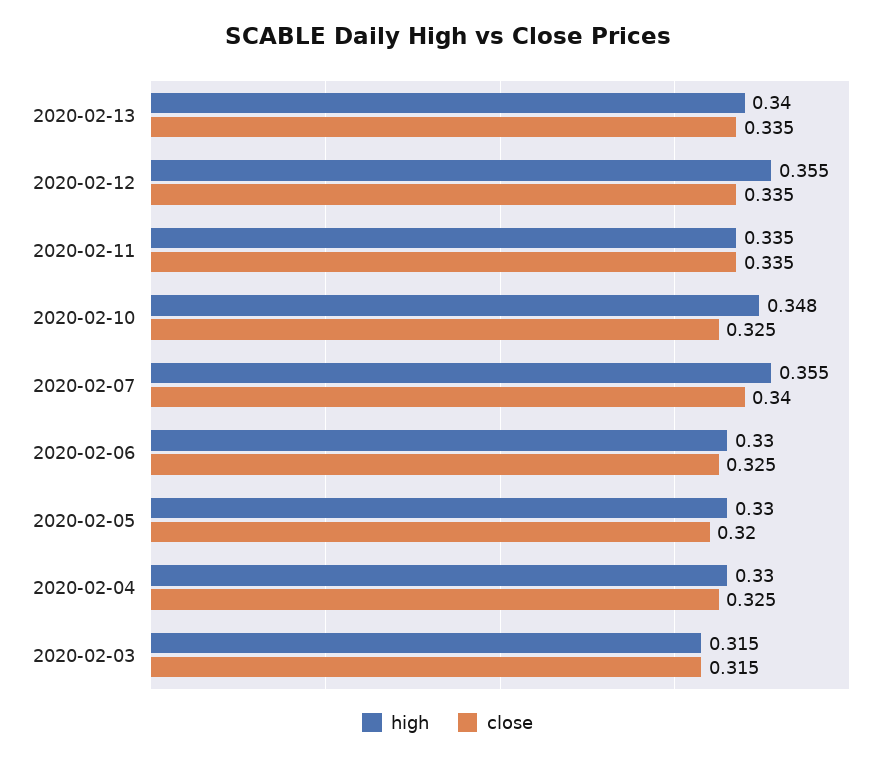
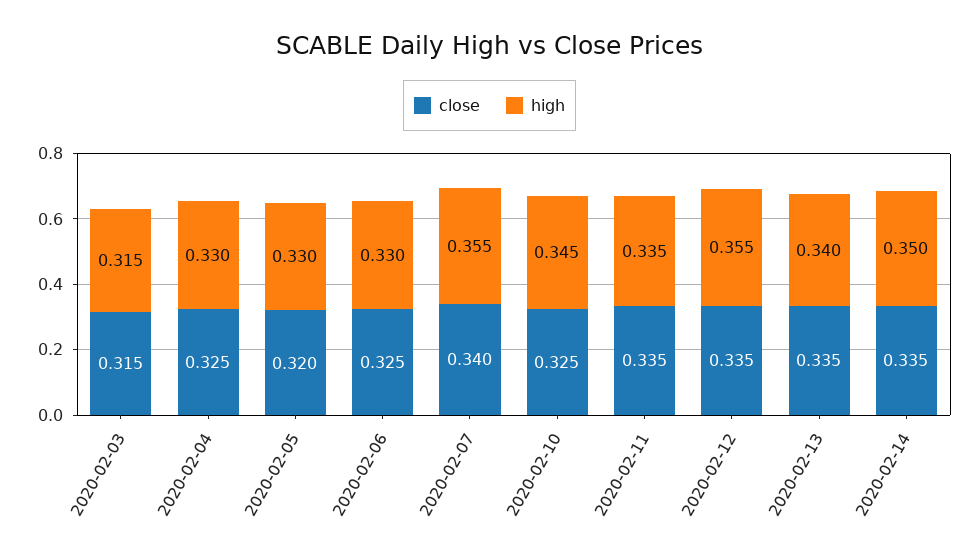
high, 2020-02-10: 0.348 -> 0.345
close, 2020-02-14: none -> 0.335
high, 2020-02-14: none -> 0.35

